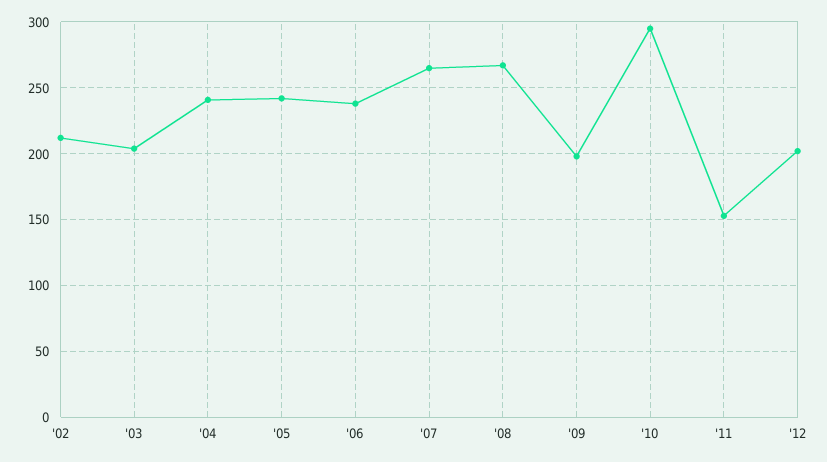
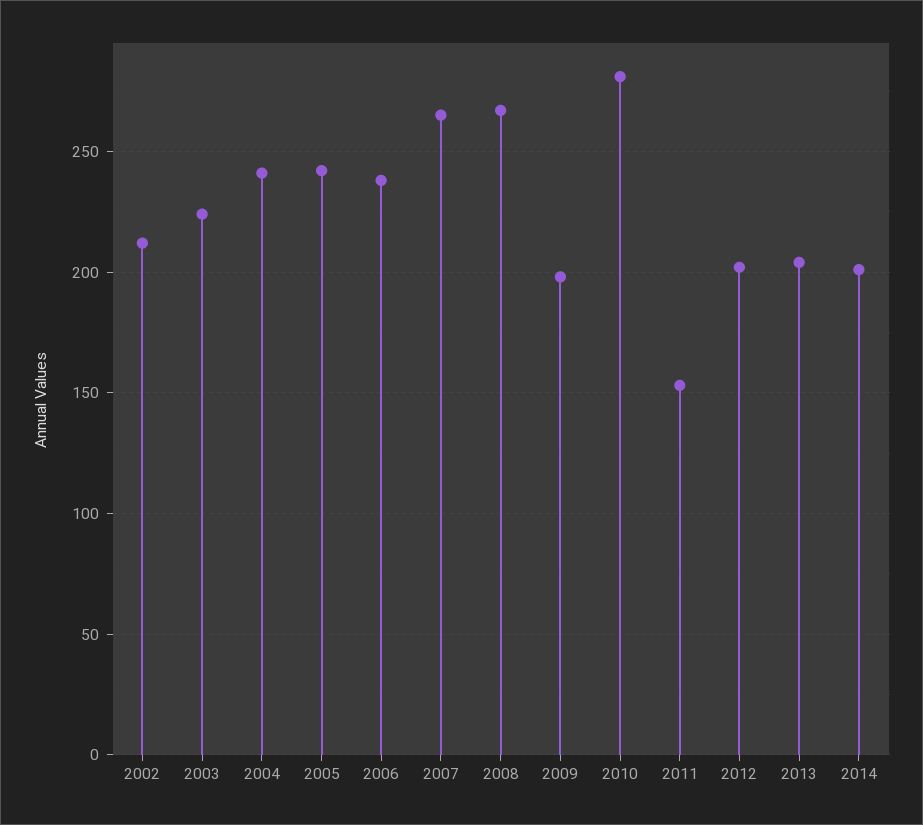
'03: 205 -> 225
'10: 295 -> 280
2013: none -> 205
2014: none -> 200

